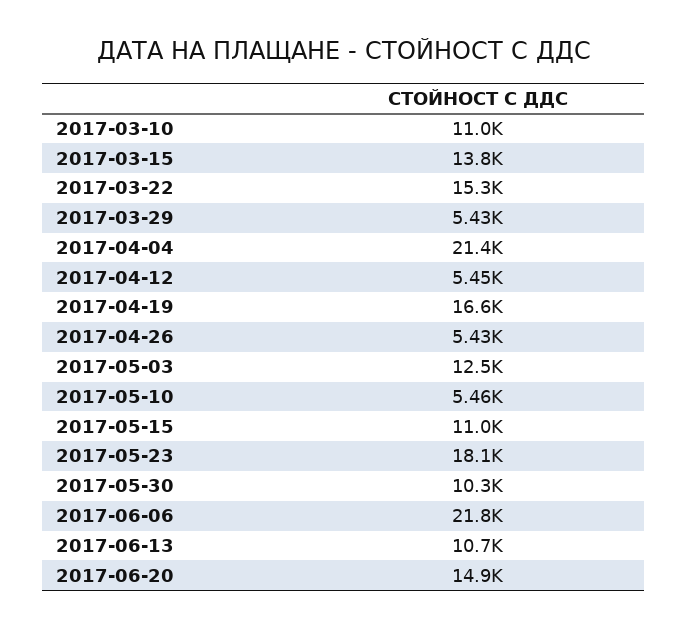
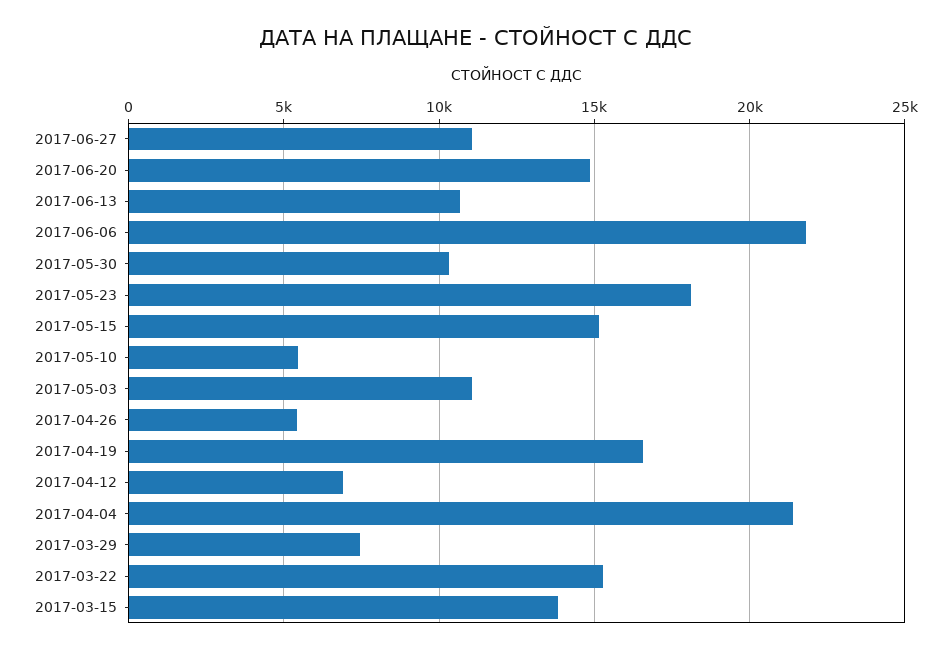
2017-03-10: 11000 -> none
2017-03-29: 5430 -> 7500
2017-04-12: 5450 -> 7000
2017-05-03: 12500 -> 11000
2017-05-15: 11000 -> 15000
2017-06-27: none -> 11000

